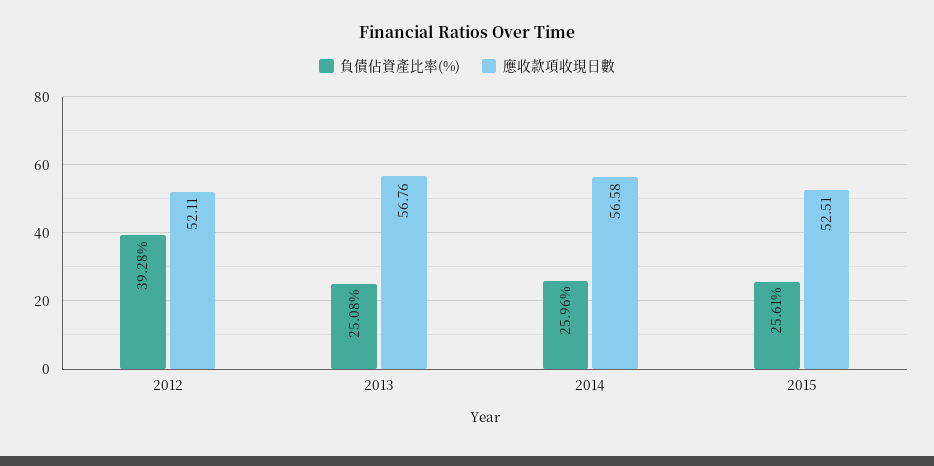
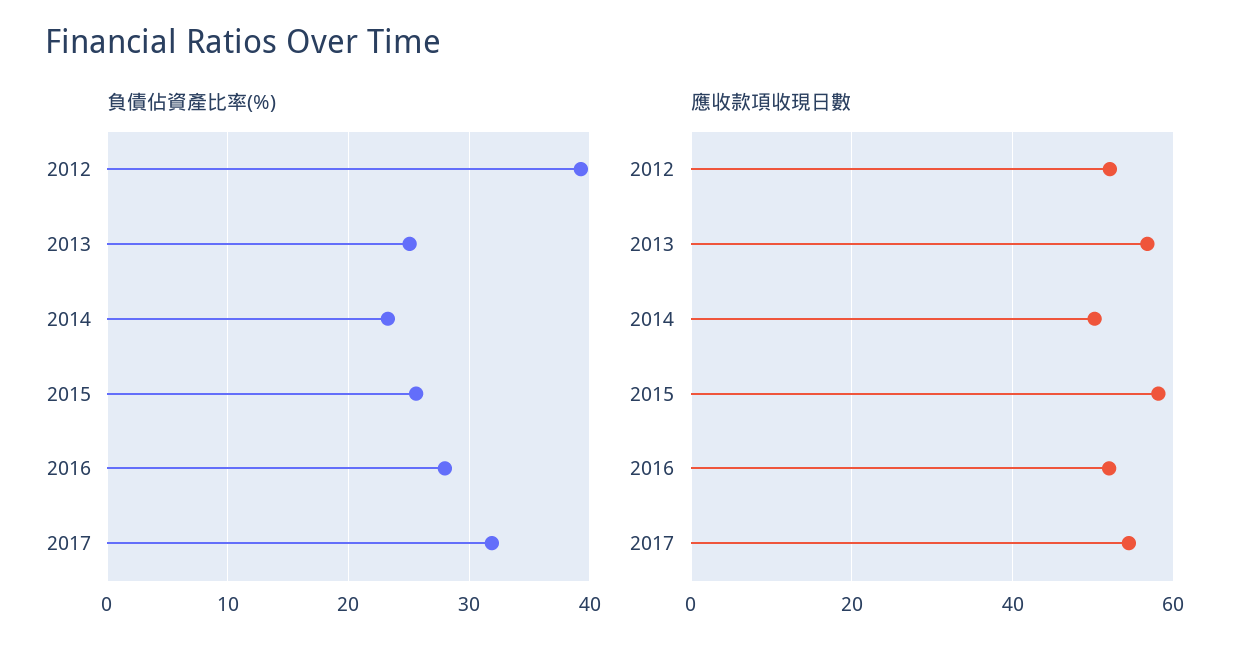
負債佔資產比率(%), 2014: 25.96 -> 23
應收款項收現日數, 2014: 56.58 -> 50
應收款項收現日數, 2015: 52.51 -> 58
負債佔資產比率(%), 2016: none -> 28
負債佔資產比率(%), 2017: none -> 32
應收款項收現日數, 2016: none -> 52
應收款項收現日數, 2017: none -> 54

